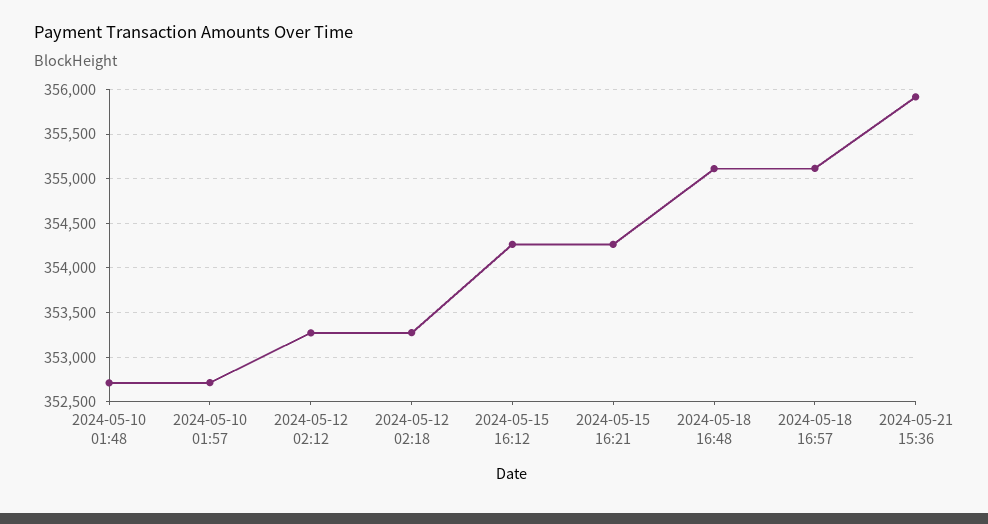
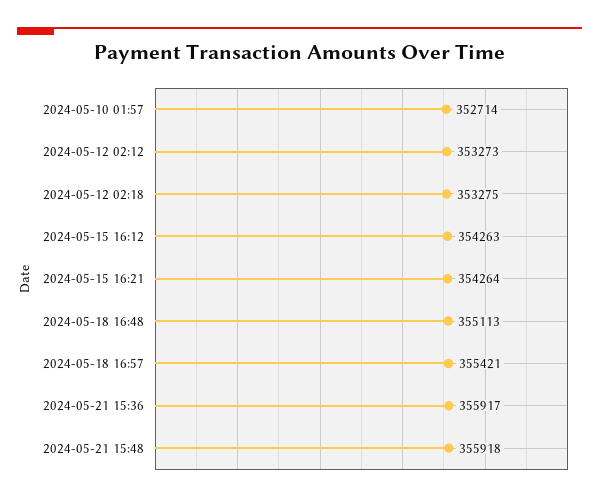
2024-05-10 01:48: 352700 -> none
2024-05-18 16:57: 355100 -> 355421
2024-05-21 15:48: none -> 355918

